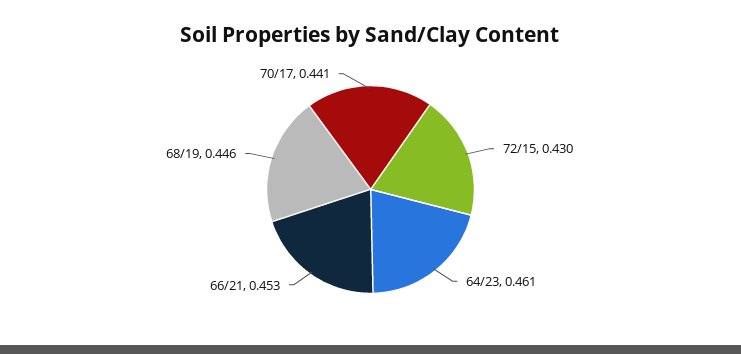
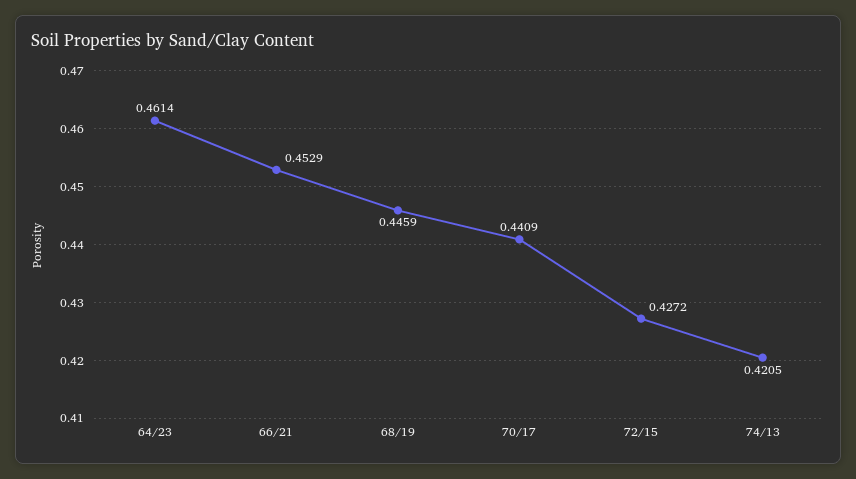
72/15: 0.43 -> 0.4272
74/13: none -> 0.4205

